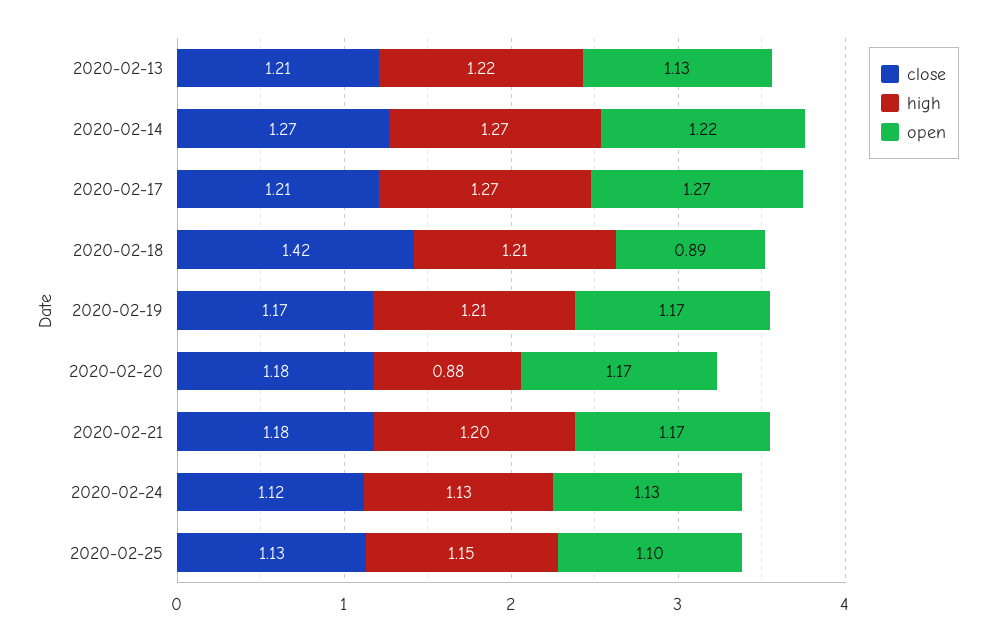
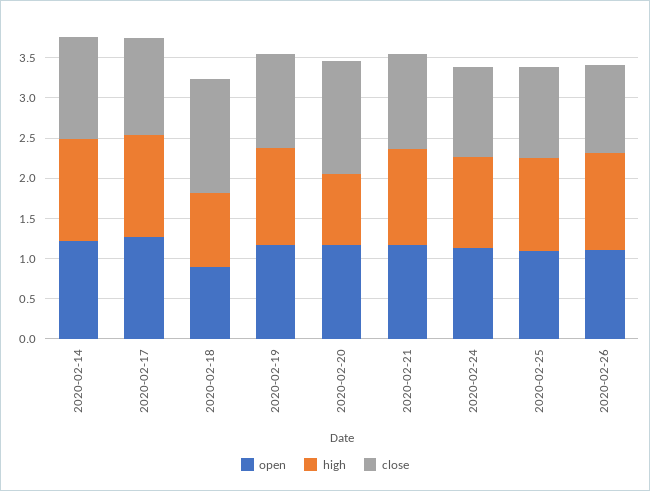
close, 2020-02-13: 1.21 -> none
high, 2020-02-13: 1.22 -> none
open, 2020-02-13: 1.13 -> none
high, 2020-02-18: 1.21 -> 0.9
close, 2020-02-20: 1.18 -> 1.4
open, 2020-02-26: none -> 1.1
high, 2020-02-26: none -> 1.2
close, 2020-02-26: none -> 1.1

